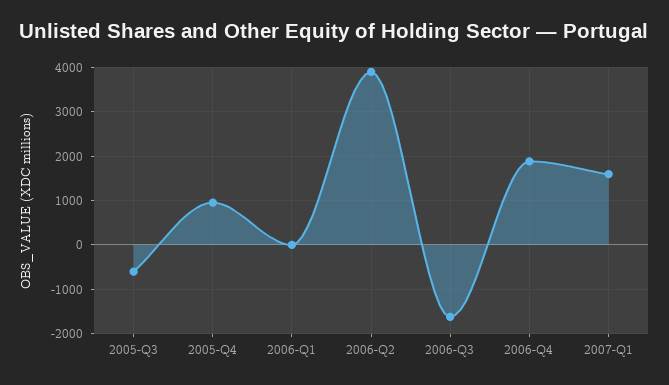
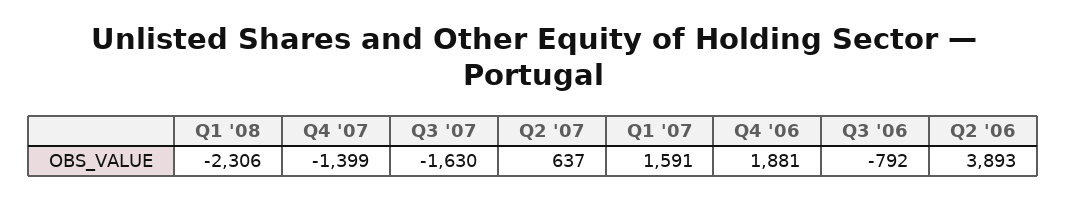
2005-Q3: -600 -> none
2005-Q4: 1000 -> none
2006-Q1: 0 -> none
2006-Q3: -1600 -> -792
Q1 '08: none -> -2306
Q4 '07: none -> -1399
Q3 '07: none -> -1630
Q2 '07: none -> 637

